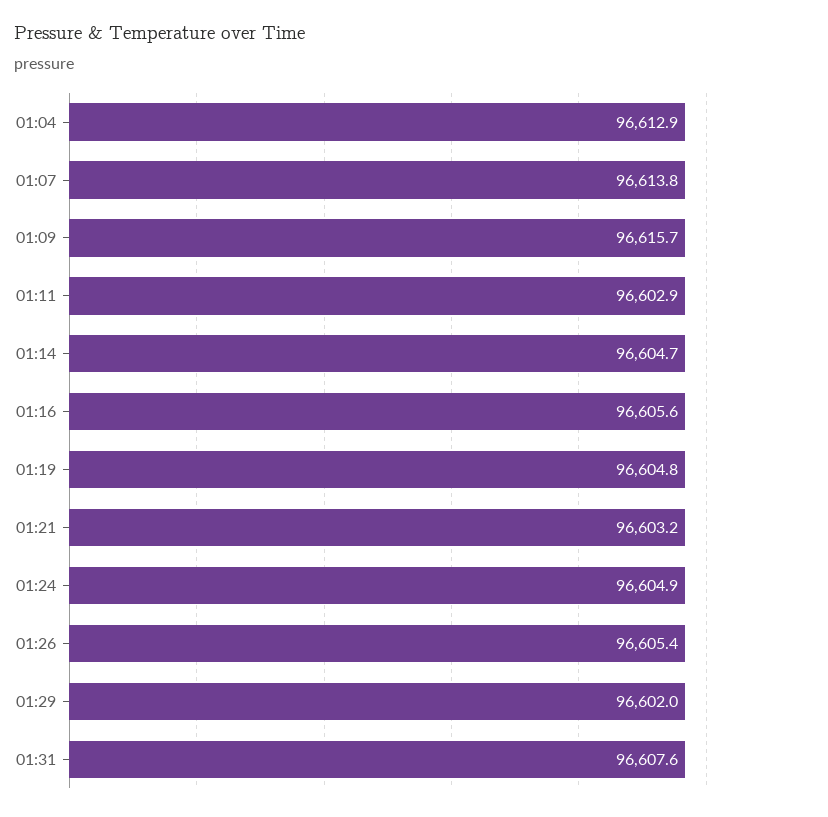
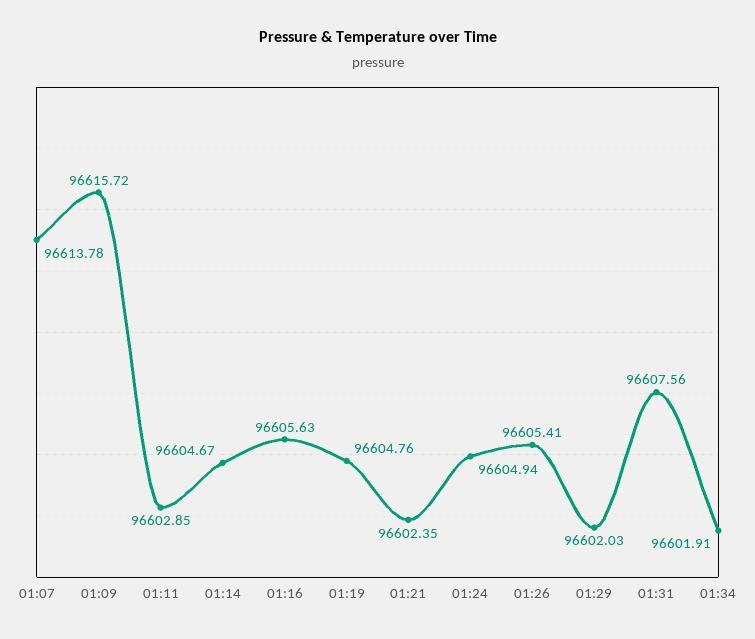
01:04: 96612.9 -> none
01:21: 96603.2 -> 96602.35
01:34: none -> 96601.91

